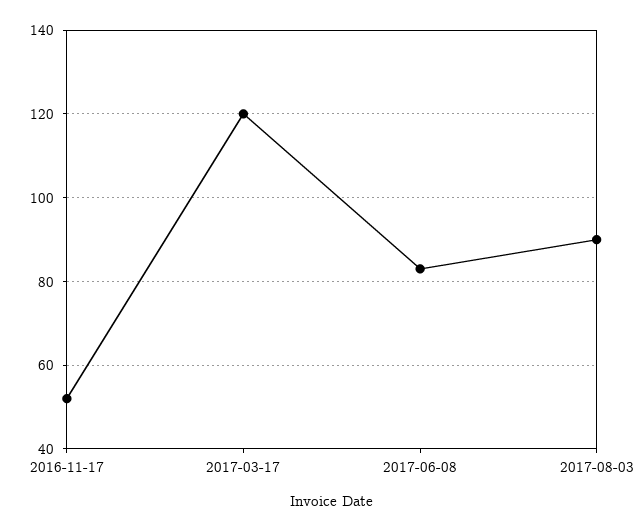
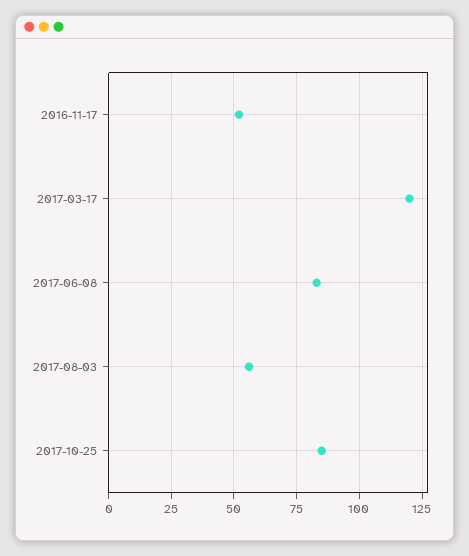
2017-08-03: 90 -> 55
2017-10-25: none -> 85

